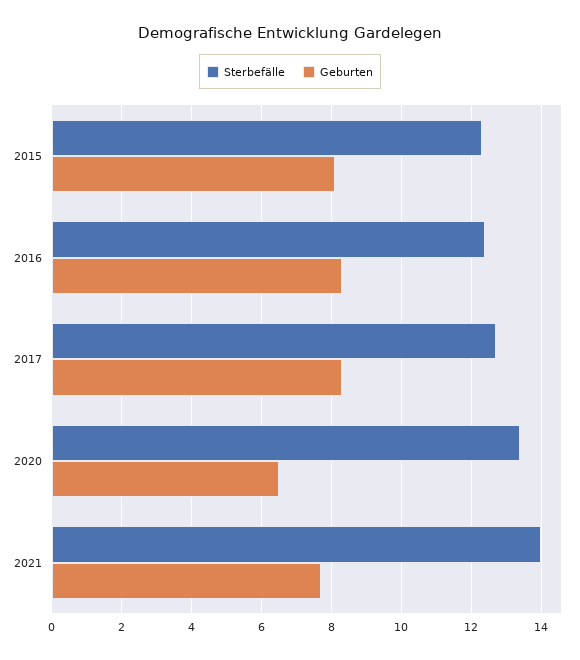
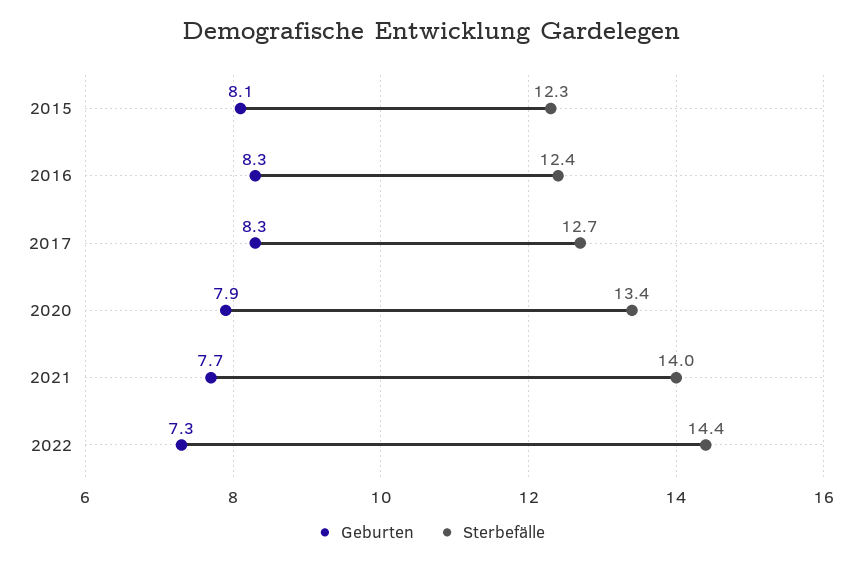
Geburten, 2020: 6.5 -> 7.9
Geburten, 2022: none -> 7.3
Sterbefälle, 2022: none -> 14.4

